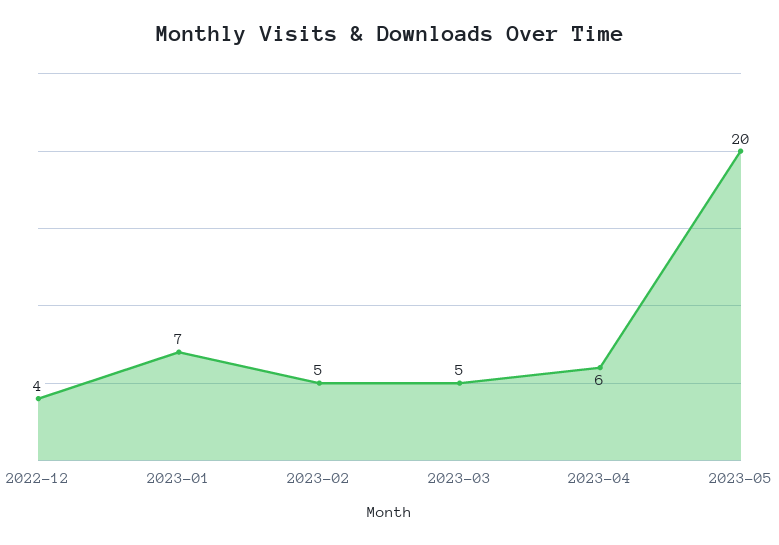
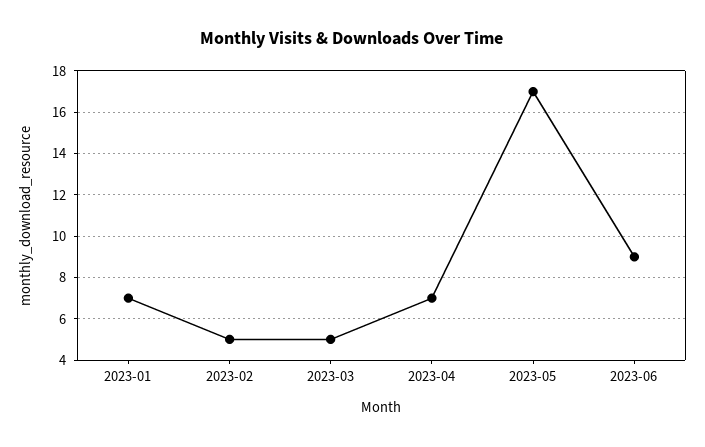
2022-12: 4 -> none
2023-04: 6 -> 7
2023-05: 20 -> 17
2023-06: none -> 9

